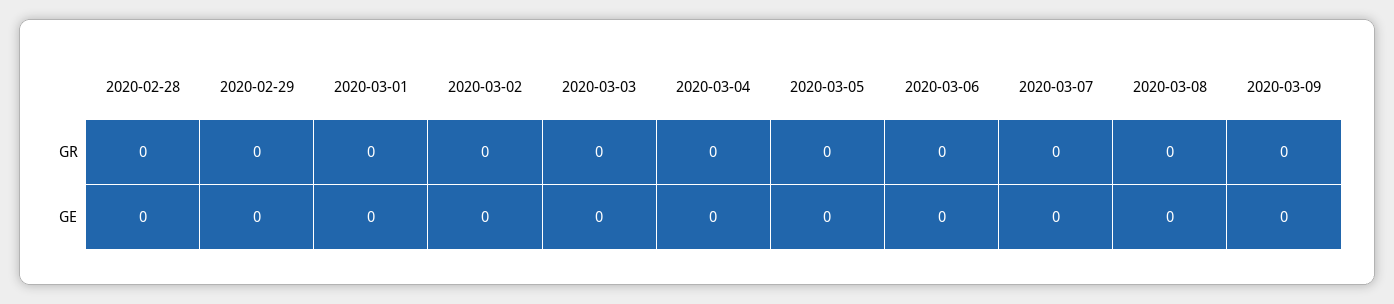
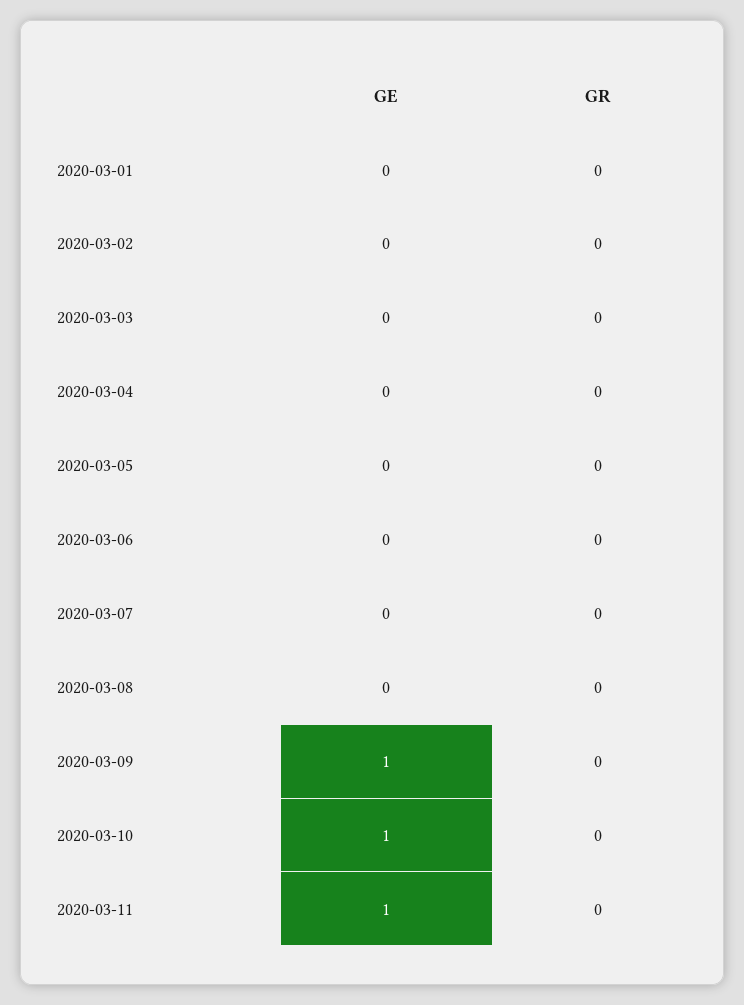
2020-02-28, GR: 0 -> none
2020-02-29, GR: 0 -> none
2020-02-28, GE: 0 -> none
2020-02-29, GE: 0 -> none
2020-03-09, GE: 0 -> 1
2020-03-10, GE: none -> 1
2020-03-10, GR: none -> 0
2020-03-11, GE: none -> 1
2020-03-11, GR: none -> 0

